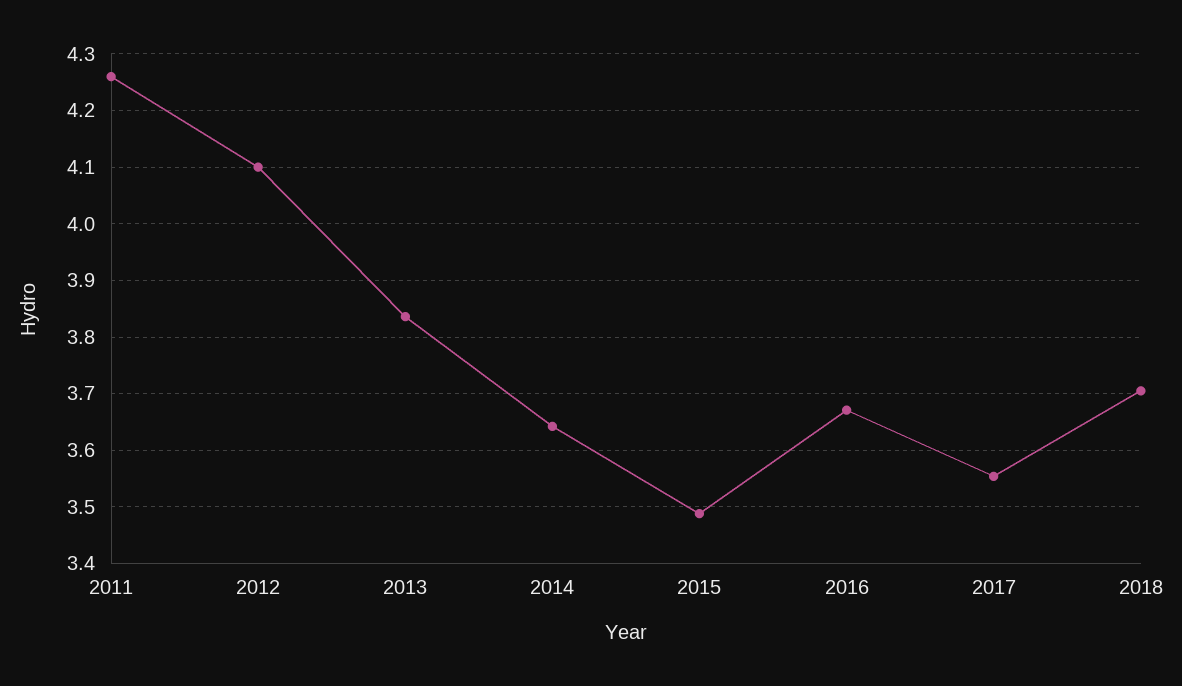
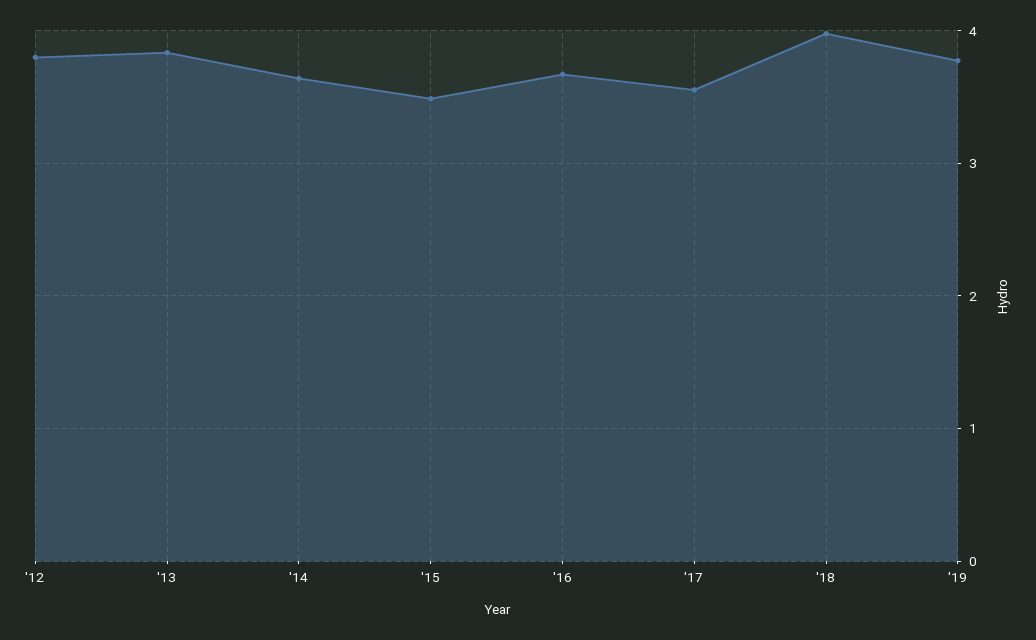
2011: 4.26 -> none
2012: 4.1 -> 3.8
2018: 3.7 -> 4
'19: none -> 3.8

